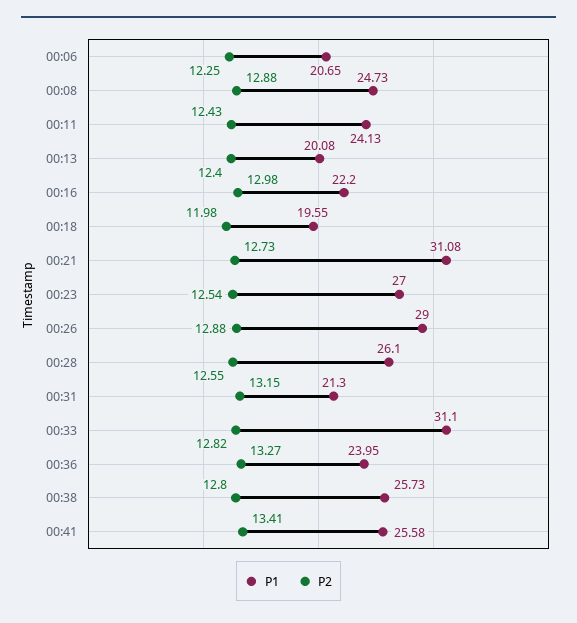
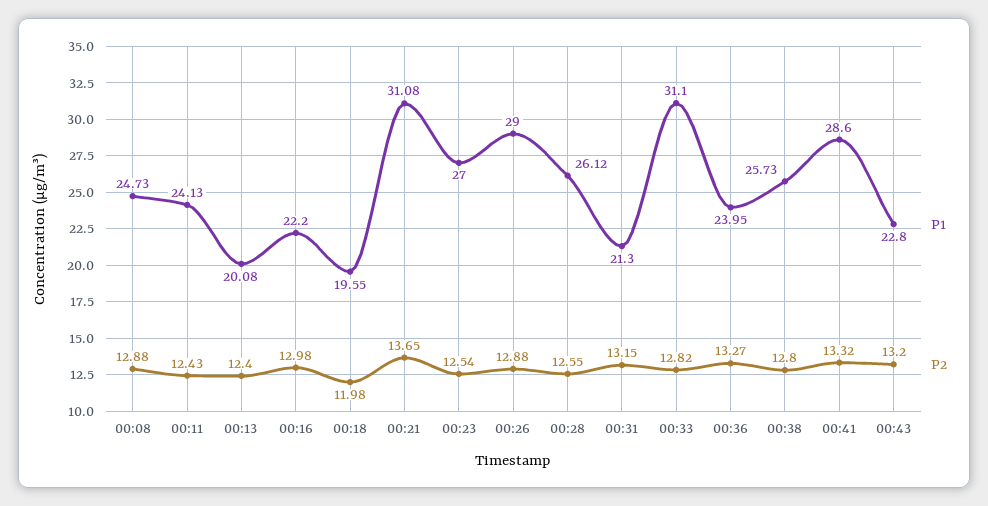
P1, 00:06: 20.65 -> none
P2, 00:06: 12.25 -> none
P2, 00:21: 12.73 -> 13.65
P1, 00:28: 26.1 -> 26.12
P1, 00:41: 25.58 -> 28.6
P2, 00:41: 13.41 -> 13.32
P1, 00:43: none -> 22.8
P2, 00:43: none -> 13.2

